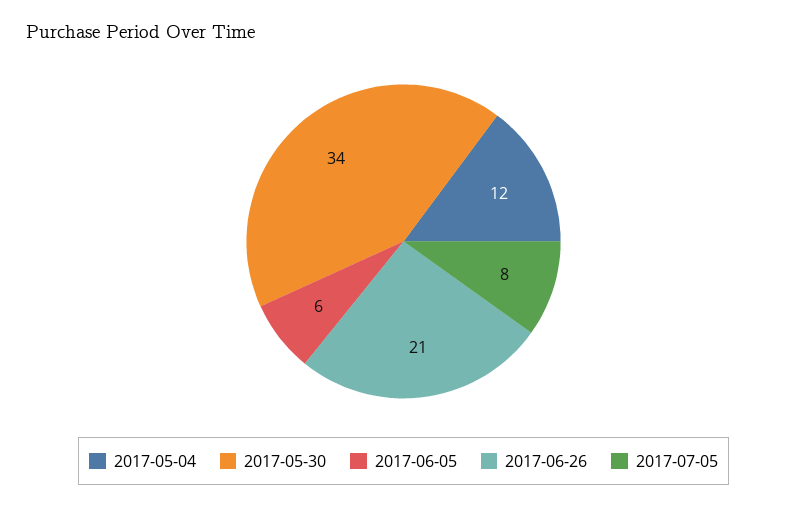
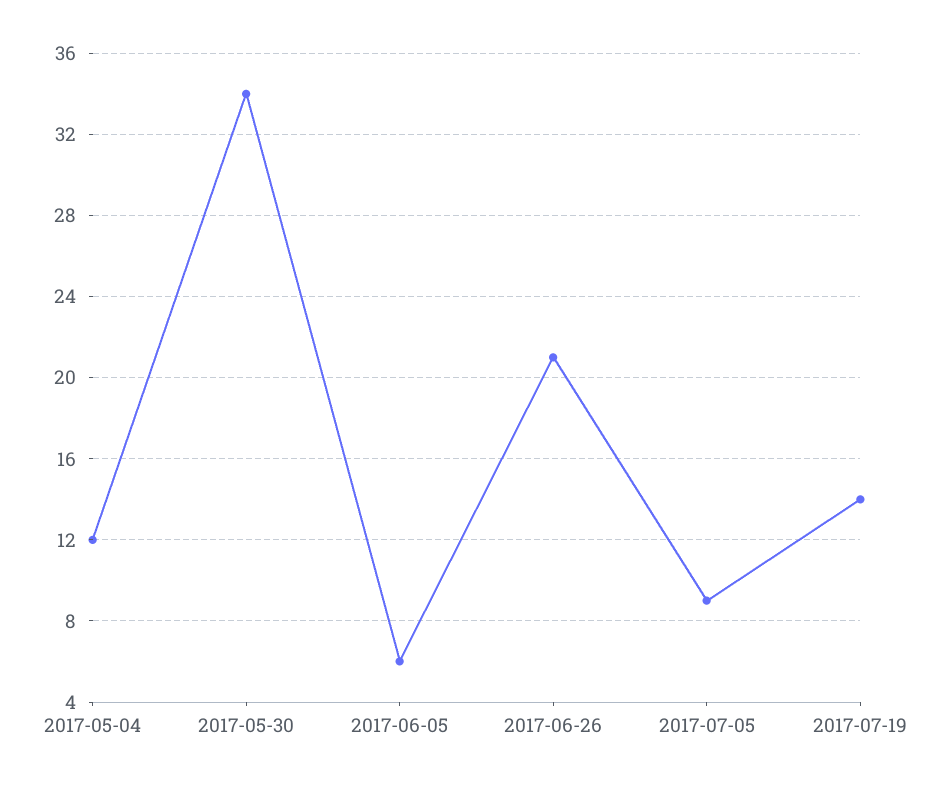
2017-07-05: 8 -> 9
2017-07-19: none -> 14

